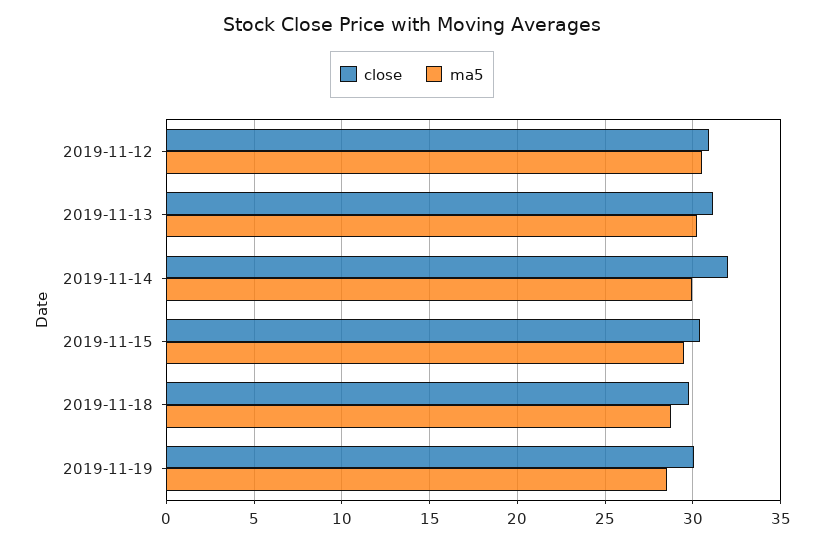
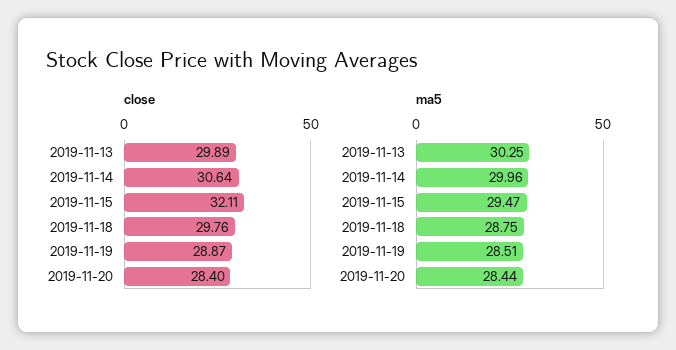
close, 2019-11-12: 31 -> none
ma5, 2019-11-12: 30.5 -> none
close, 2019-11-13: 31 -> 29.89
close, 2019-11-14: 32 -> 30.64
close, 2019-11-15: 30.5 -> 32.11
close, 2019-11-19: 30 -> 28.87
close, 2019-11-20: none -> 28.4
ma5, 2019-11-20: none -> 28.44

